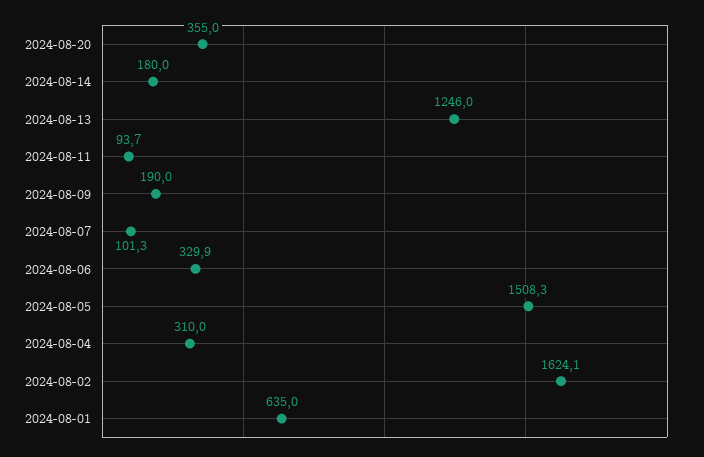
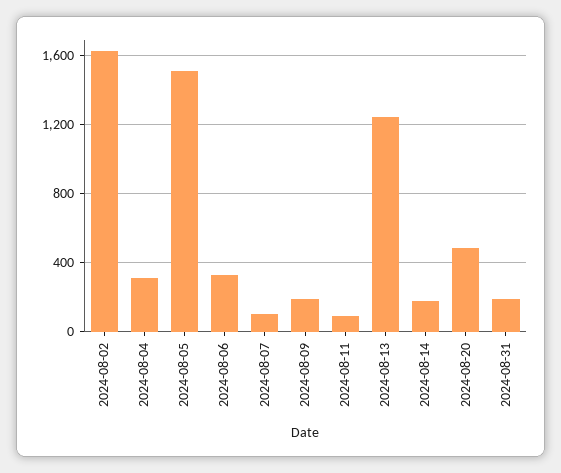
2024-08-20: 355 -> 500
2024-08-01: 635 -> none
2024-08-31: none -> 200

